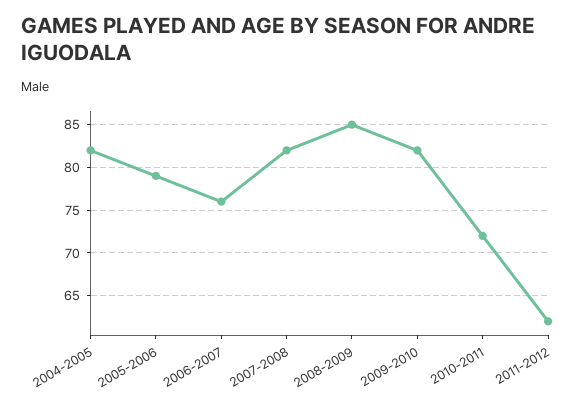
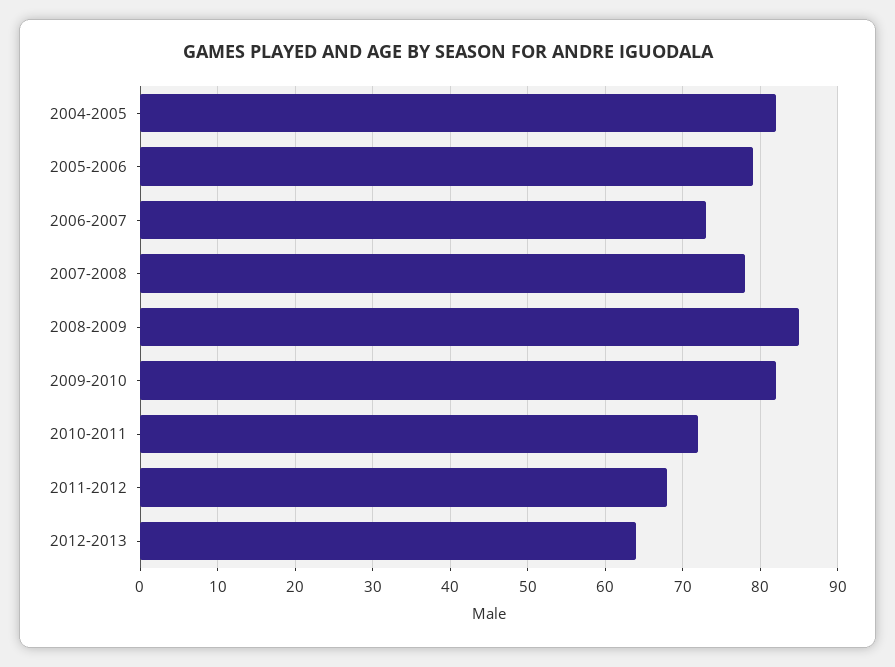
2006-2007: 76 -> 73
2007-2008: 82 -> 78
2011-2012: 62 -> 68
2012-2013: none -> 64

